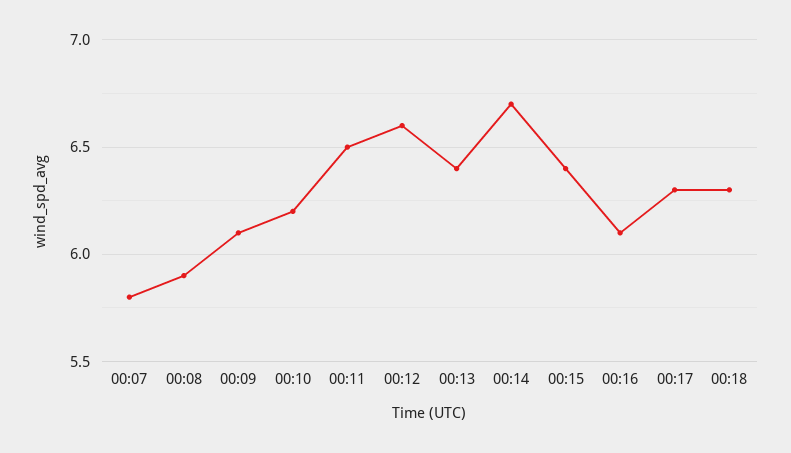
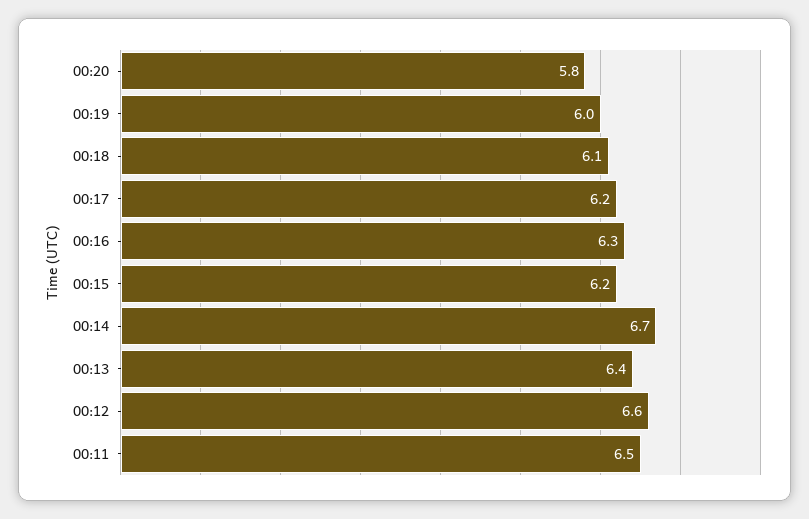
00:07: 5.8 -> none
00:08: 5.9 -> none
00:09: 6.1 -> none
00:10: 6.2 -> none
00:15: 6.4 -> 6.2
00:16: 6.1 -> 6.3
00:17: 6.3 -> 6.2
00:18: 6.3 -> 6.1
00:20: none -> 5.8
00:19: none -> 6

